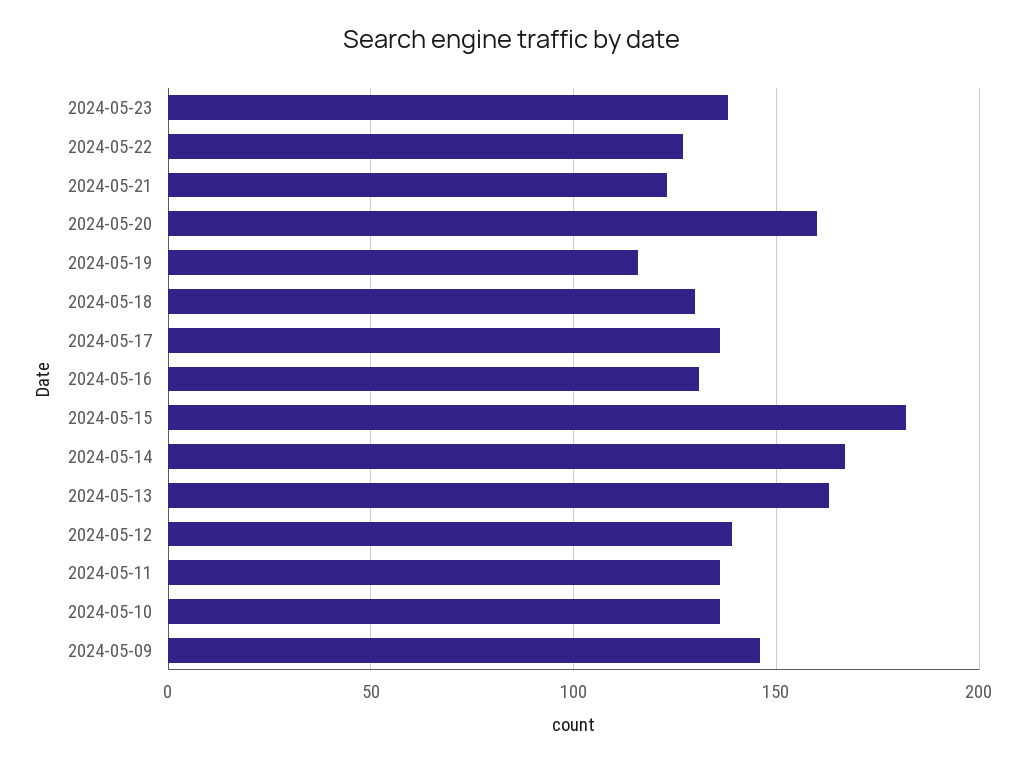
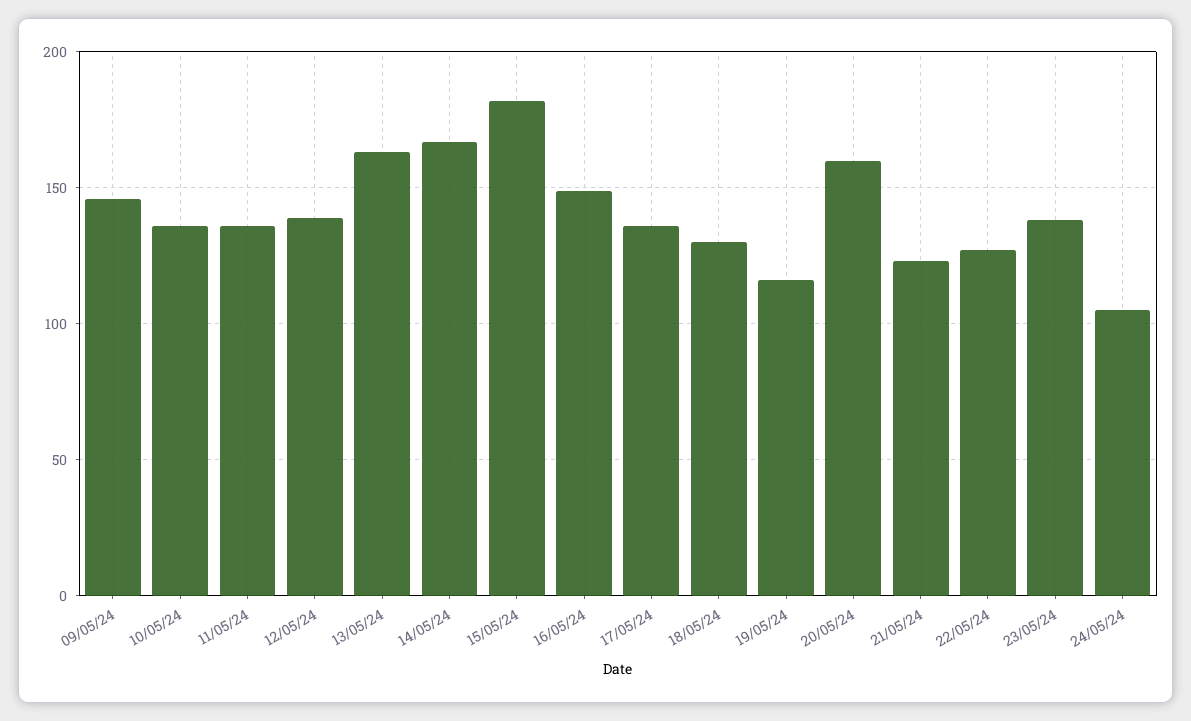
2024-05-16: 130 -> 150
24/05/24: none -> 105

